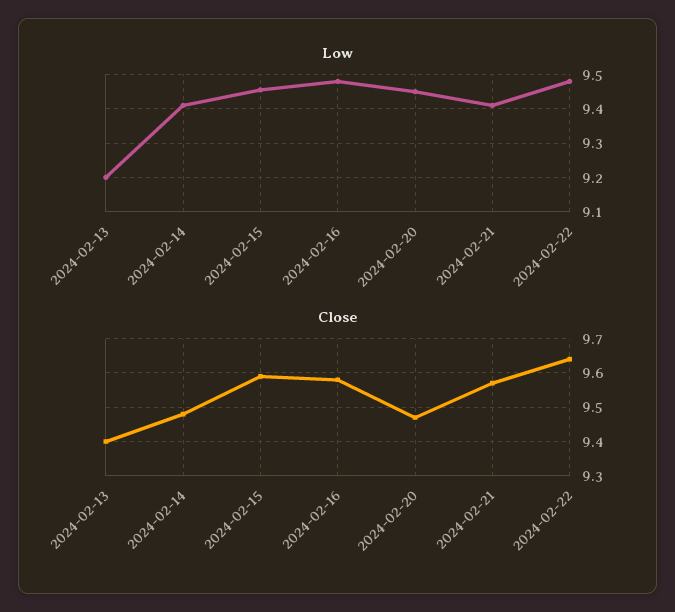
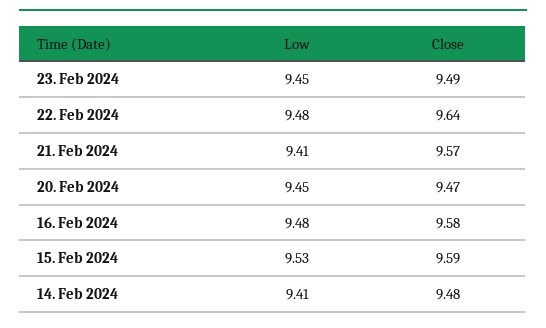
Low, 2024-02-13: 9.2 -> none
Low, 2024-02-15: 9.46 -> 9.53
Close, 2024-02-13: 9.4 -> none
Low, 23. Feb 2024: none -> 9.45
Close, 23. Feb 2024: none -> 9.49

